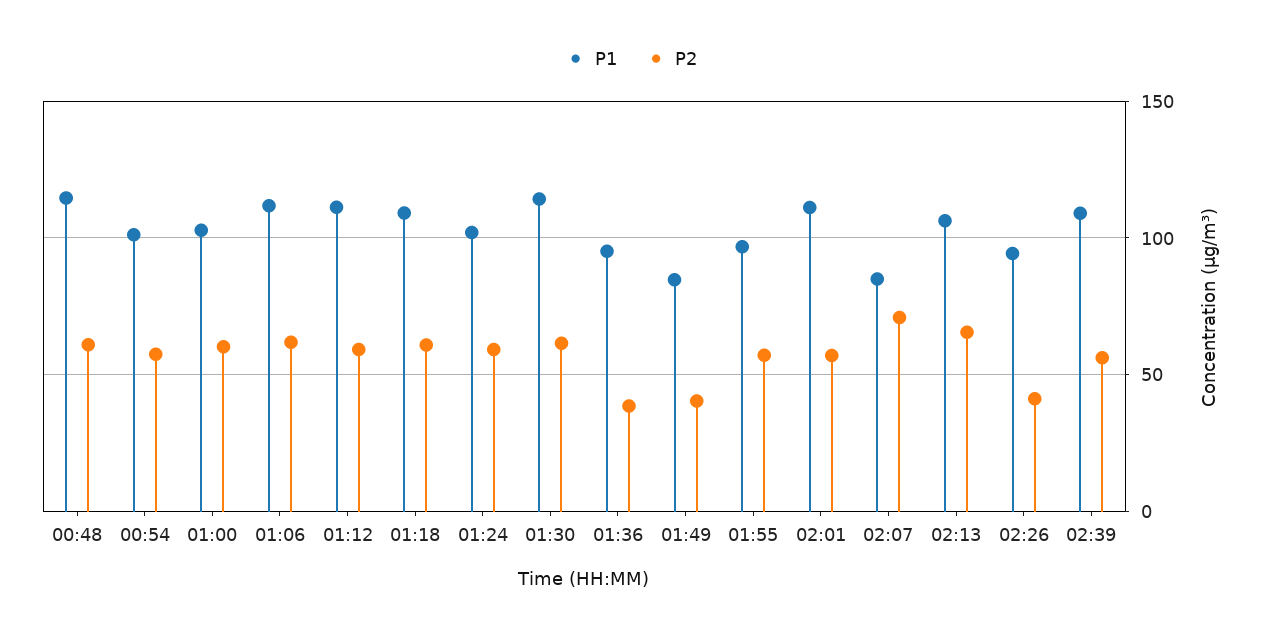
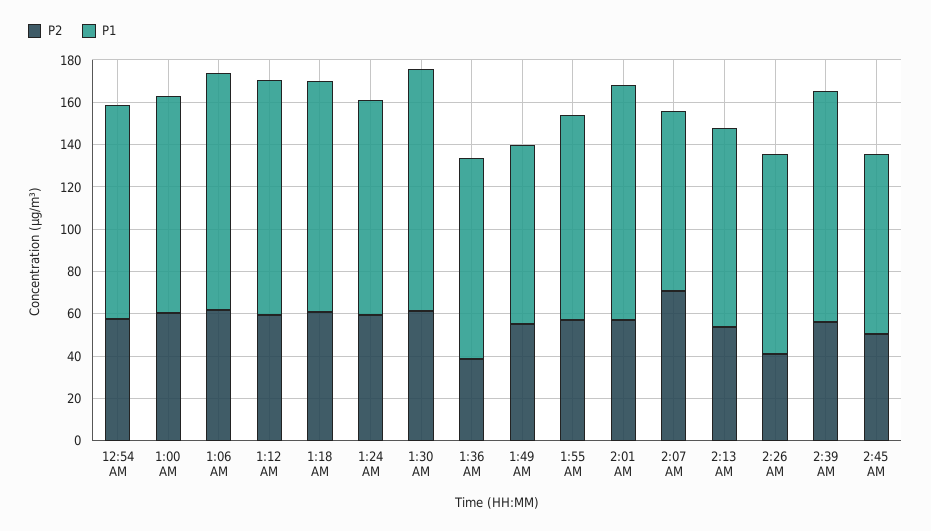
P1, 00:48: 115 -> none
P2, 00:48: 60 -> none
P2, 01:49: 40 -> 55
P1, 02:13: 105 -> 95
P2, 02:13: 65 -> 55
P2, 2:45 AM: none -> 50
P1, 2:45 AM: none -> 85

